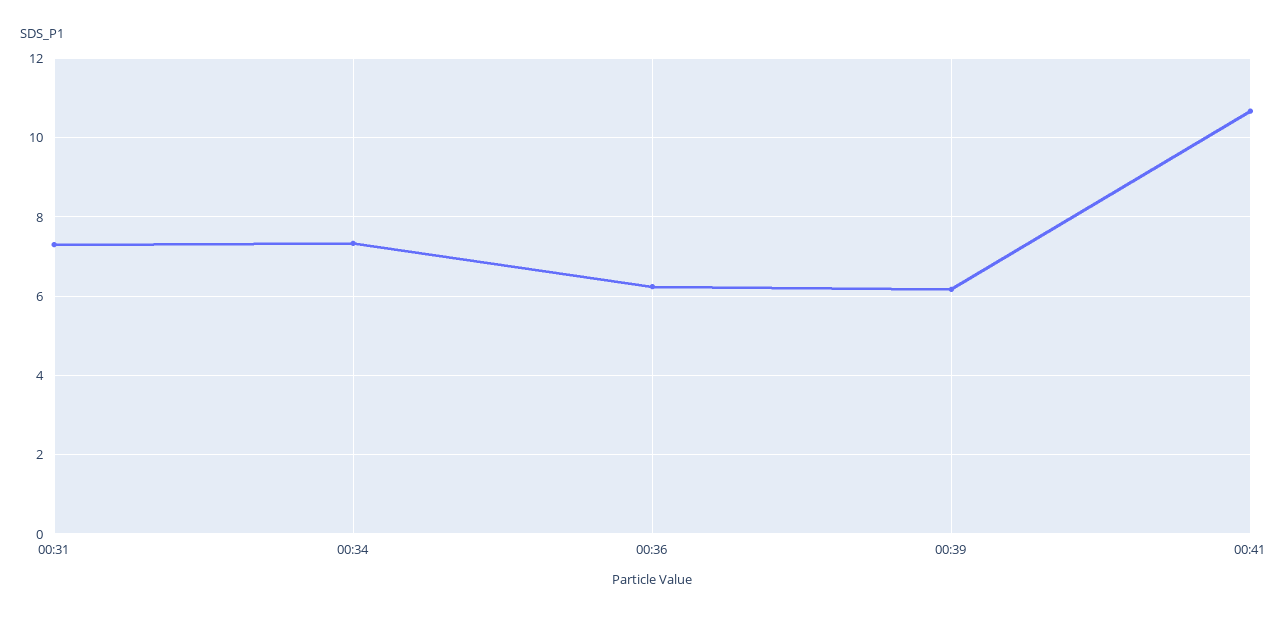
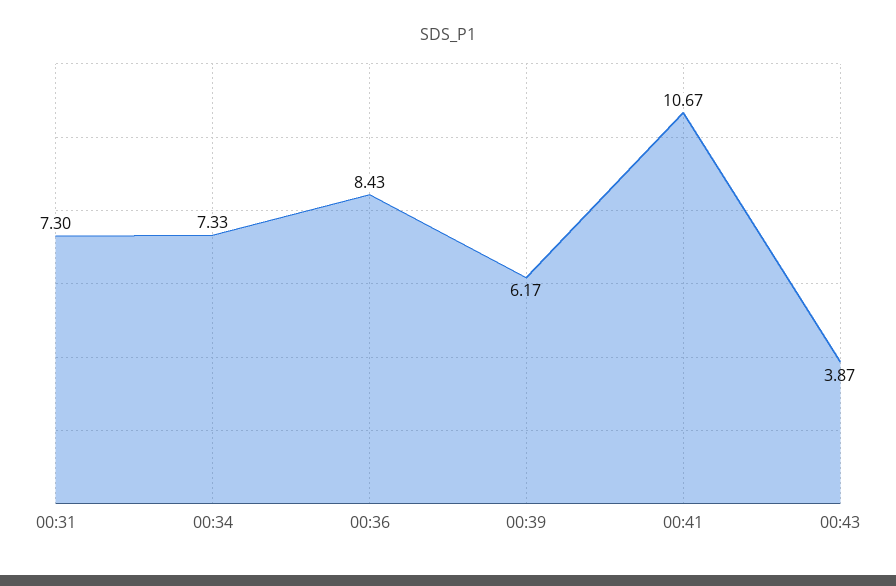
00:36: 6.2 -> 8.43
00:43: none -> 3.87

